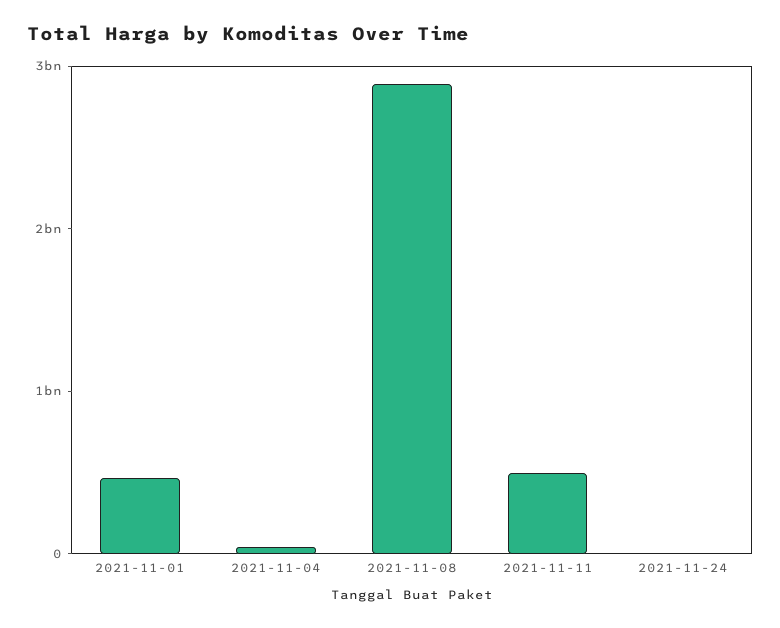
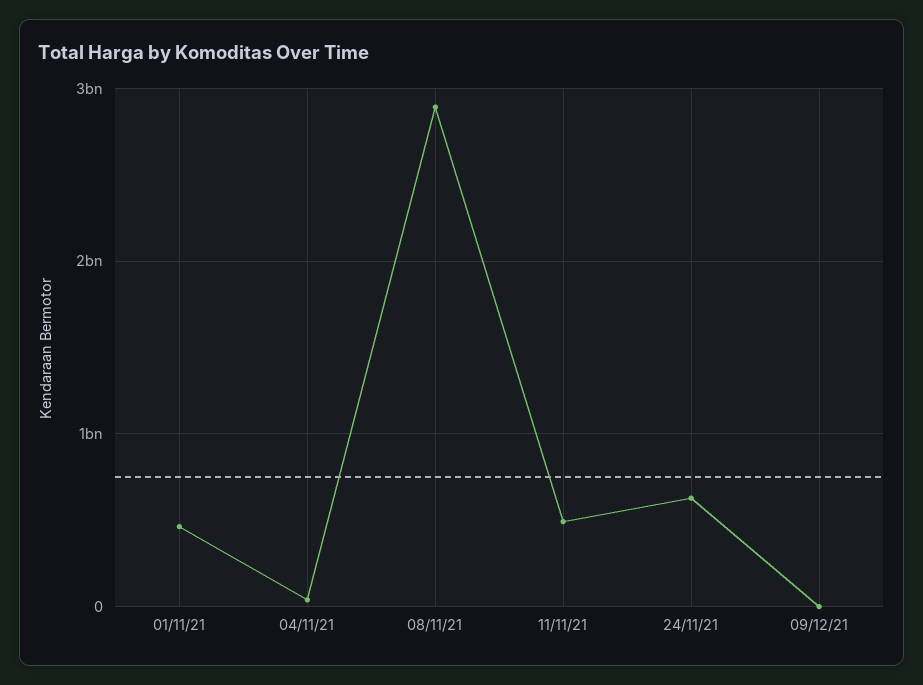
2021-11-24: 0 -> 600000000
09/12/21: none -> 0

